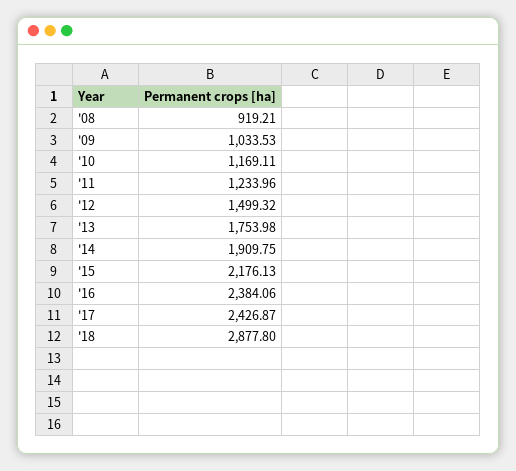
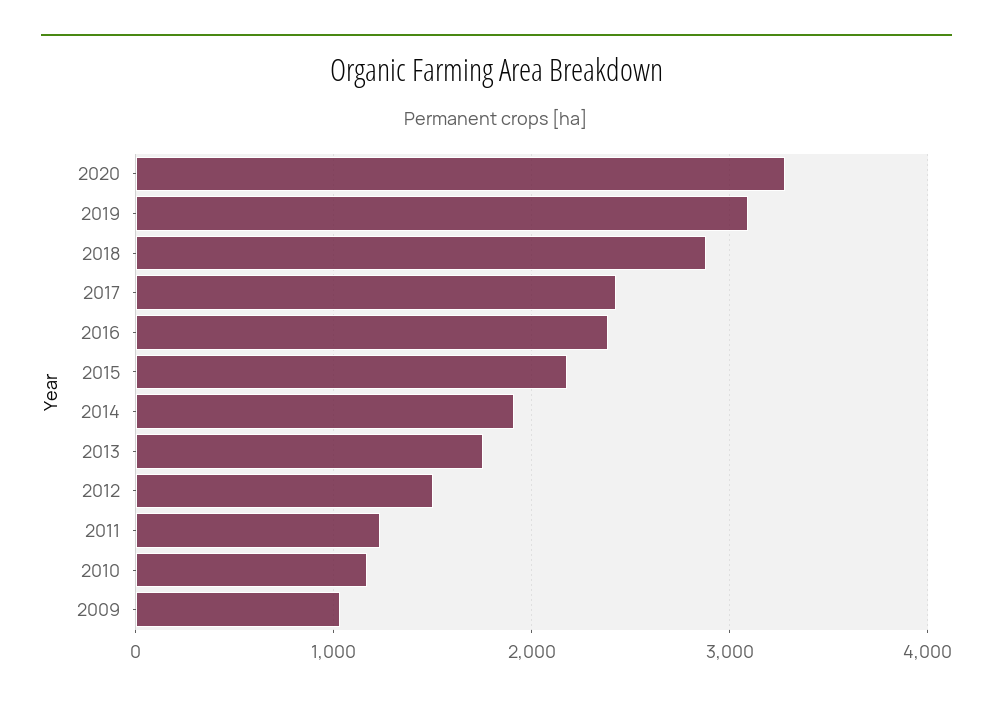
'08: 919.21 -> none
2020: none -> 3300
2019: none -> 3100

